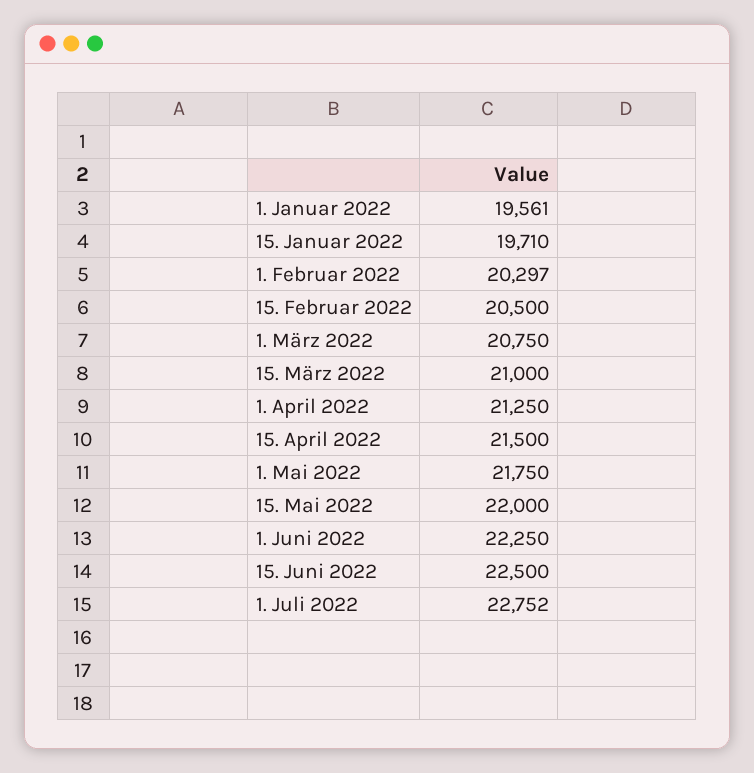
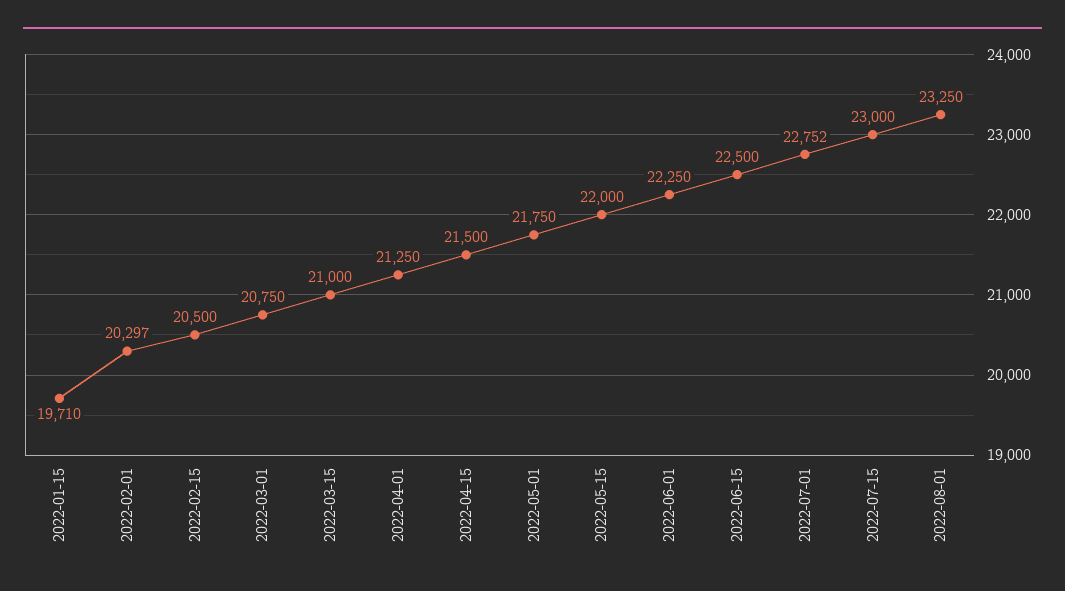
1. Januar 2022: 19561 -> none
2022-07-15: none -> 23000
2022-08-01: none -> 23250

